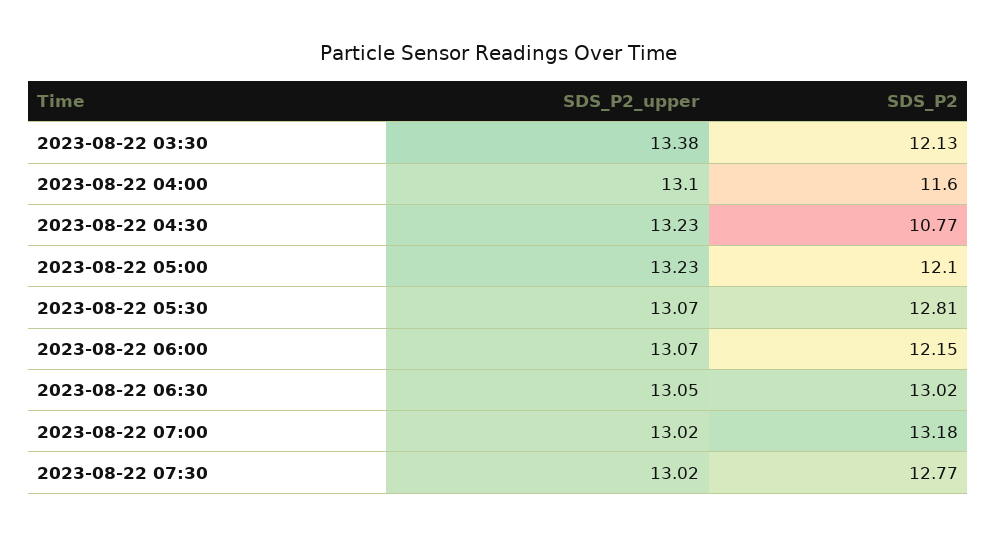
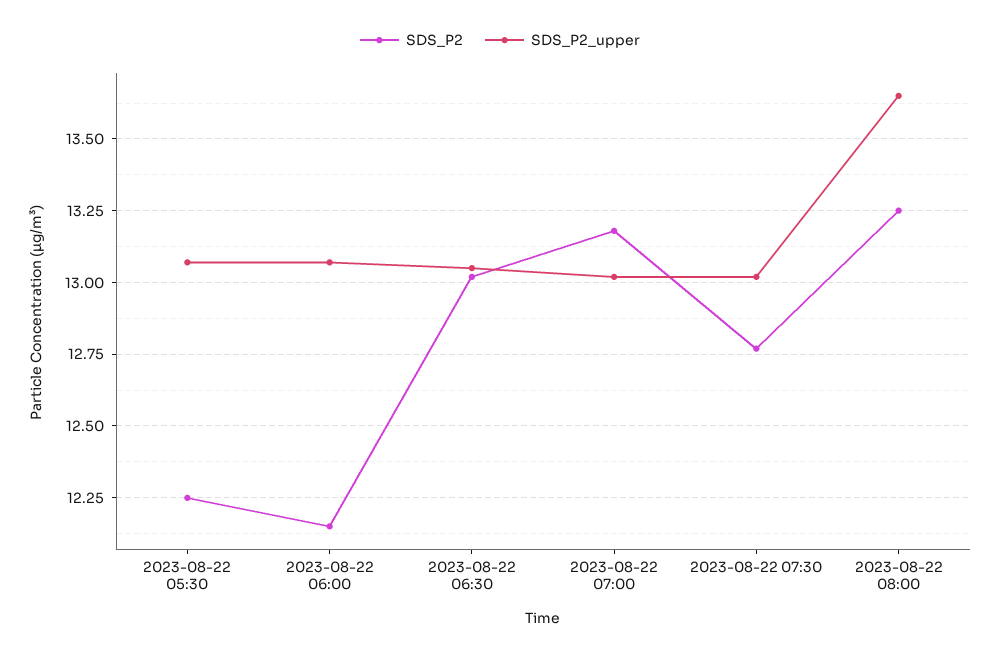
SDS_P2_upper, 2023-08-22 03:30: 13.38 -> none
SDS_P2, 2023-08-22 03:30: 12.13 -> none
SDS_P2_upper, 2023-08-22 04:00: 13.1 -> none
SDS_P2, 2023-08-22 04:00: 11.6 -> none
SDS_P2_upper, 2023-08-22 04:30: 13.23 -> none
SDS_P2, 2023-08-22 04:30: 10.77 -> none
SDS_P2_upper, 2023-08-22 05:00: 13.23 -> none
SDS_P2, 2023-08-22 05:00: 12.1 -> none
SDS_P2, 2023-08-22 05:30: 12.81 -> 12.25
SDS_P2, 2023-08-22 08:00: none -> 13.25
SDS_P2_upper, 2023-08-22 08:00: none -> 13.65

